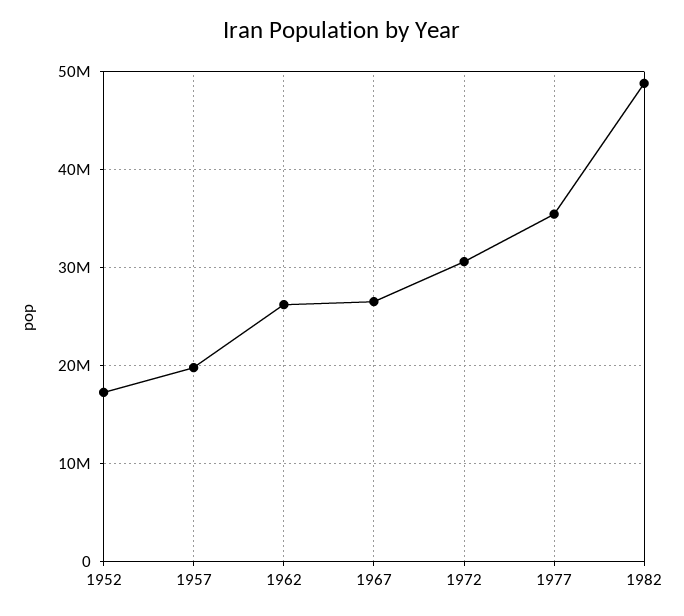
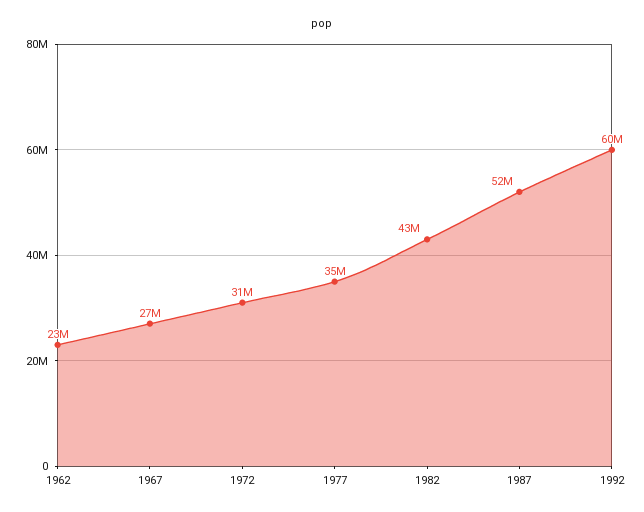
1952: 17000000 -> none
1957: 20000000 -> none
1962: 26000000 -> 23000000
1982: 49000000 -> 43000000
1987: none -> 52000000
1992: none -> 60000000

